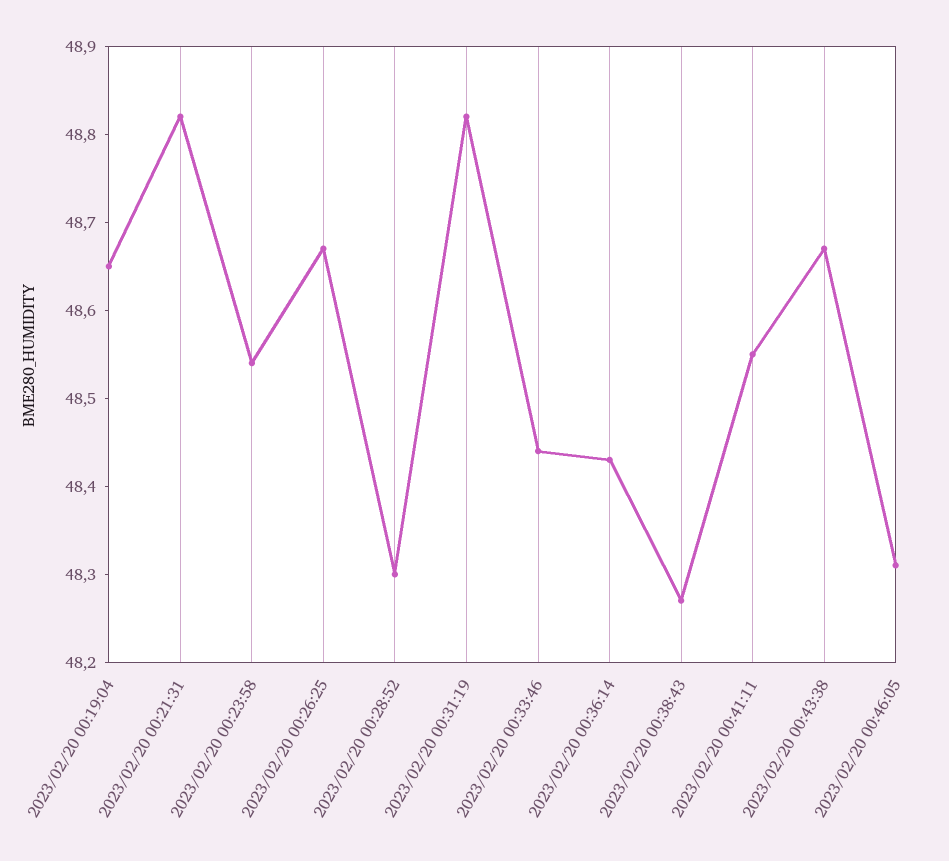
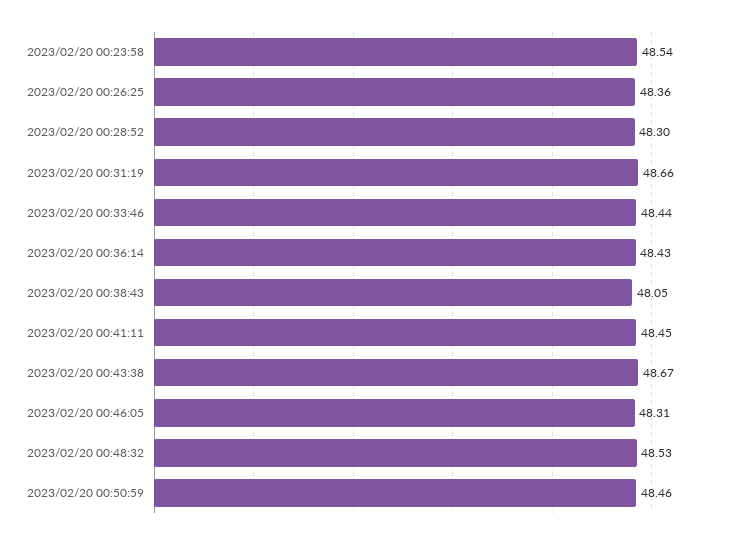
2023/02/20 00:19:04: 48.65 -> none
2023/02/20 00:21:31: 48.82 -> none
2023/02/20 00:26:25: 48.67 -> 48.36
2023/02/20 00:31:19: 48.82 -> 48.66
2023/02/20 00:38:43: 48.27 -> 48.05
2023/02/20 00:41:11: 48.55 -> 48.45
2023/02/20 00:48:32: none -> 48.53
2023/02/20 00:50:59: none -> 48.46

